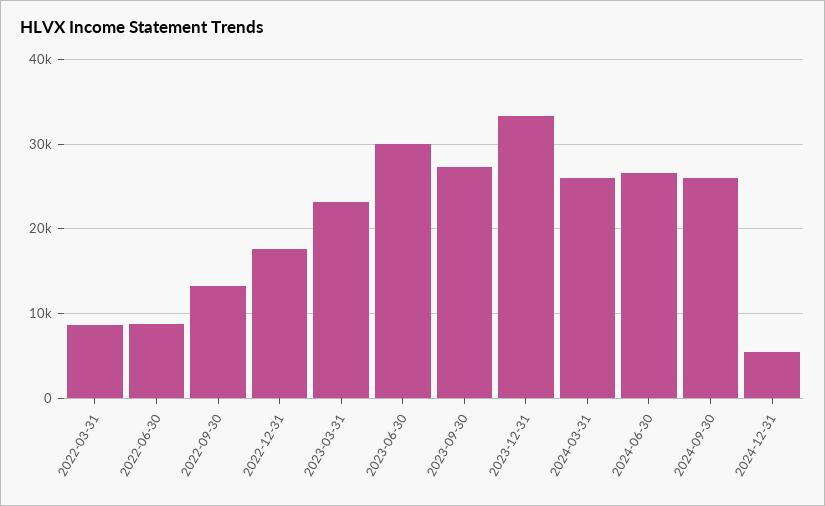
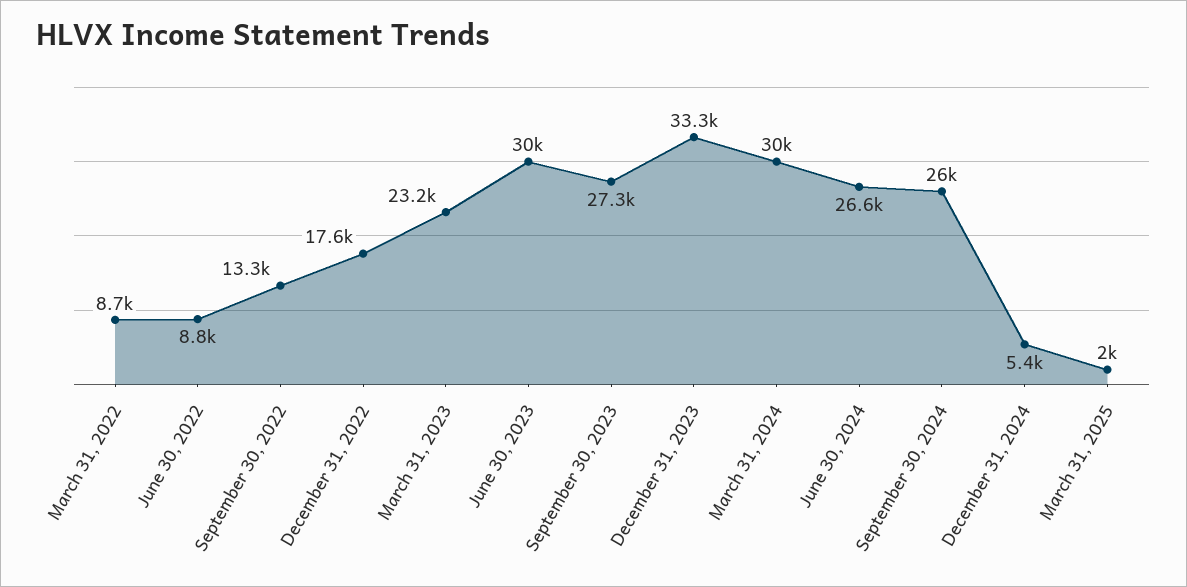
2024-03-31: 26000 -> 30000
March 31, 2025: none -> 2000

